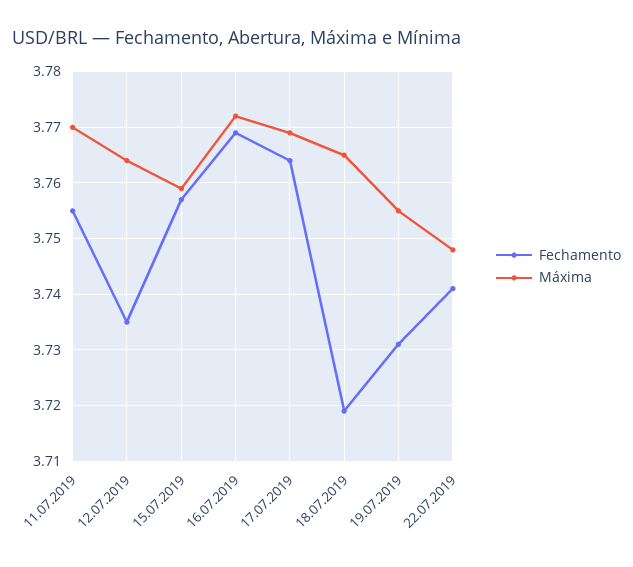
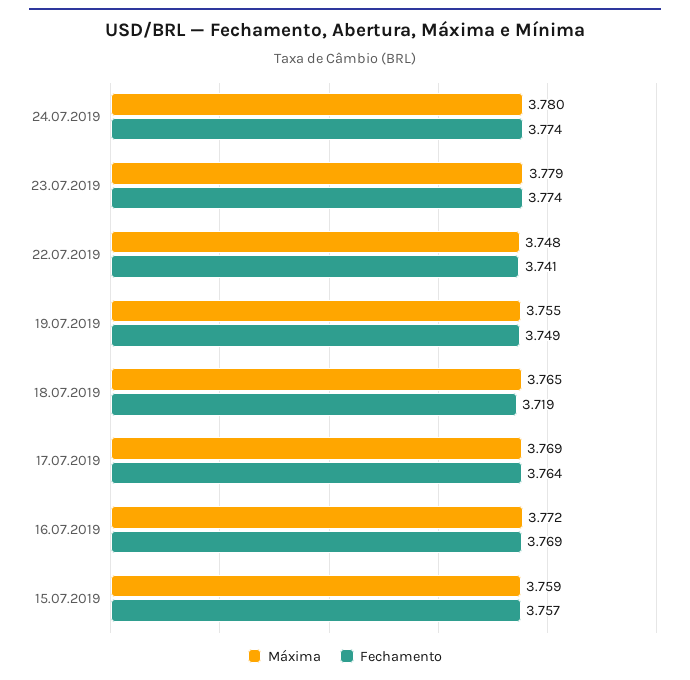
Fechamento, 11.07.2019: 3.755 -> none
Máxima, 11.07.2019: 3.77 -> none
Fechamento, 12.07.2019: 3.735 -> none
Máxima, 12.07.2019: 3.765 -> none
Fechamento, 19.07.2019: 3.73 -> 3.749
Máxima, 24.07.2019: none -> 3.78
Fechamento, 24.07.2019: none -> 3.774
Máxima, 23.07.2019: none -> 3.779
Fechamento, 23.07.2019: none -> 3.774

